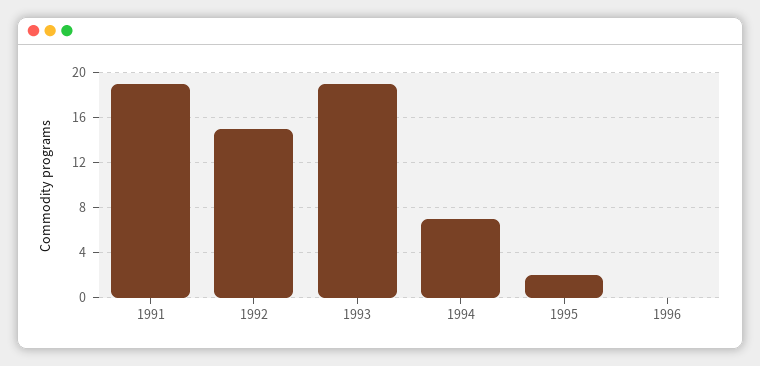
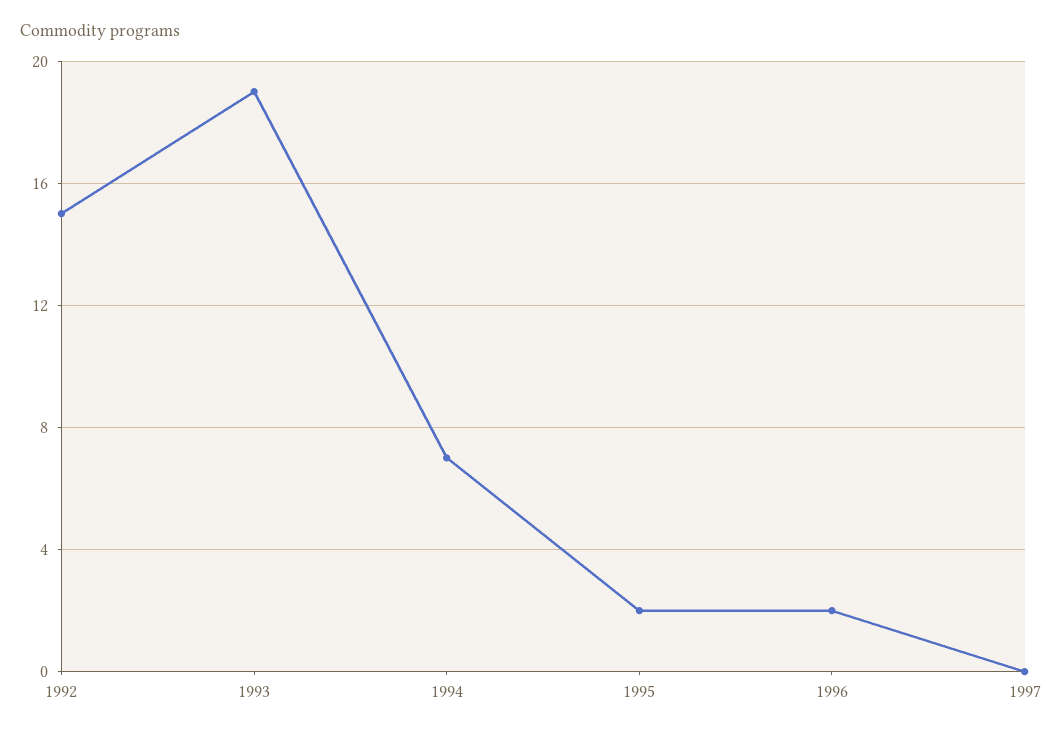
1991: 19 -> none
1996: 0 -> 2
1997: none -> 0

